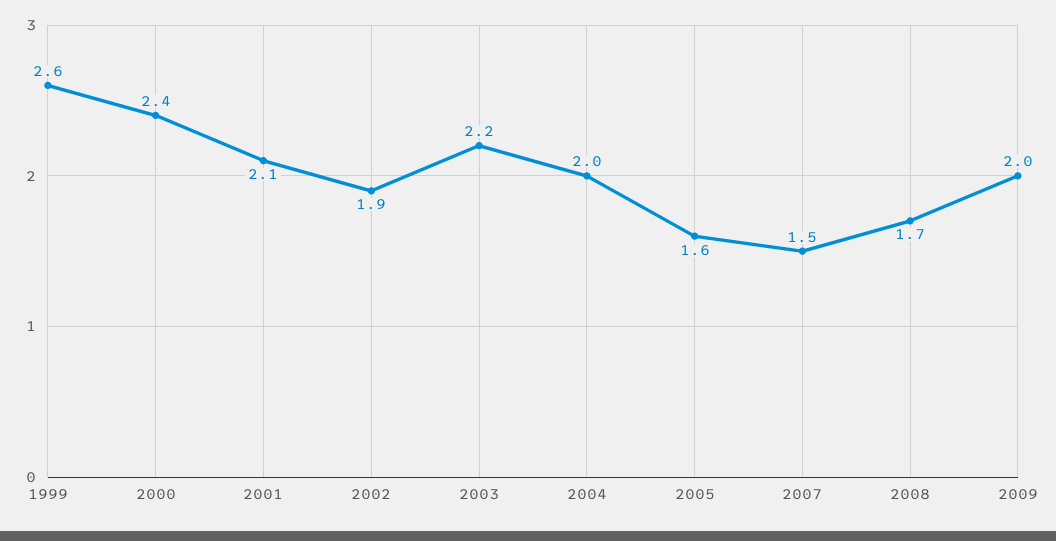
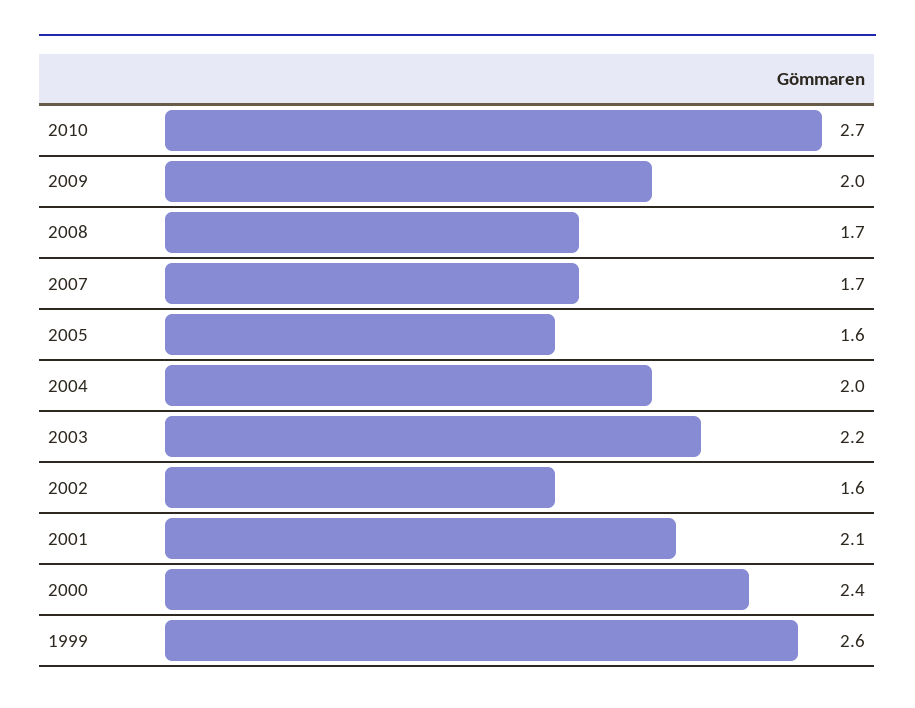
2002: 1.9 -> 1.6
2007: 1.5 -> 1.7
2010: none -> 2.7

